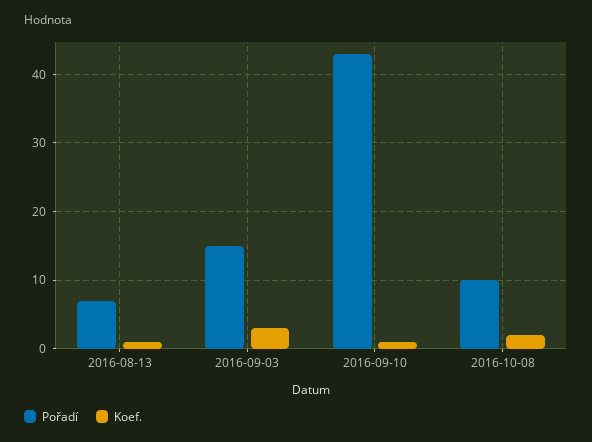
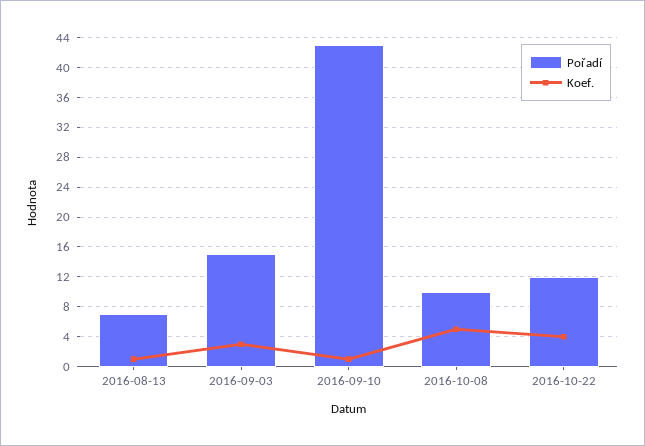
Koef., 2016-10-08: 2 -> 5
Pořadí, 2016-10-22: none -> 12
Koef., 2016-10-22: none -> 4

